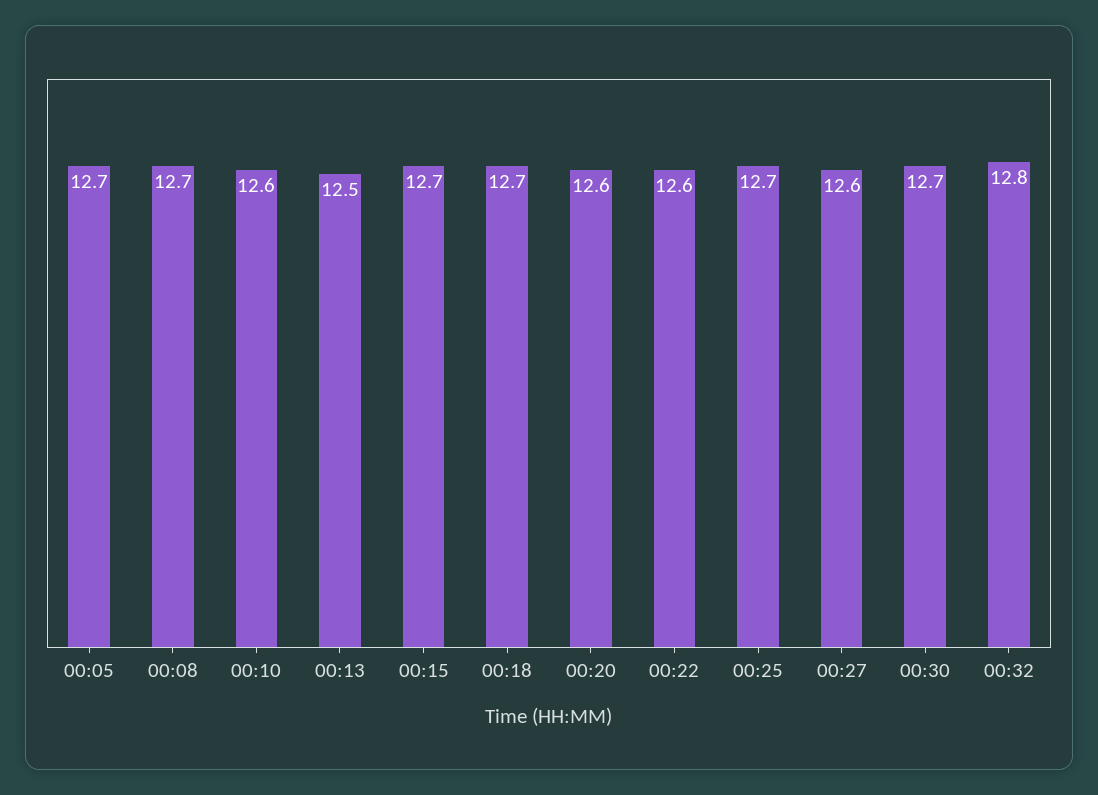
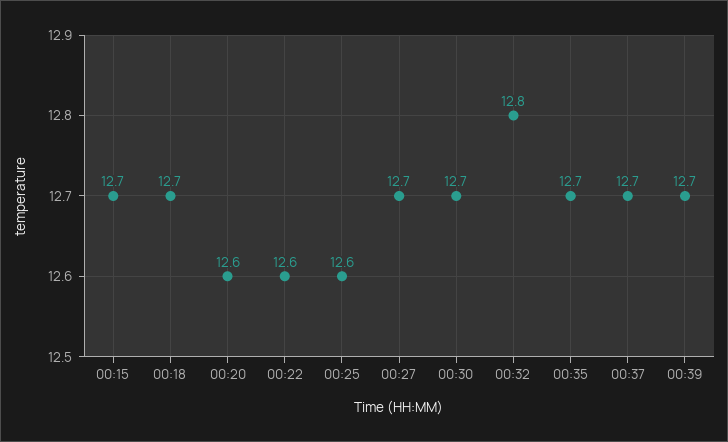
00:05: 12.7 -> none
00:08: 12.7 -> none
00:10: 12.6 -> none
00:13: 12.5 -> none
00:25: 12.7 -> 12.6
00:27: 12.6 -> 12.7
00:35: none -> 12.7
00:37: none -> 12.7
00:39: none -> 12.7

